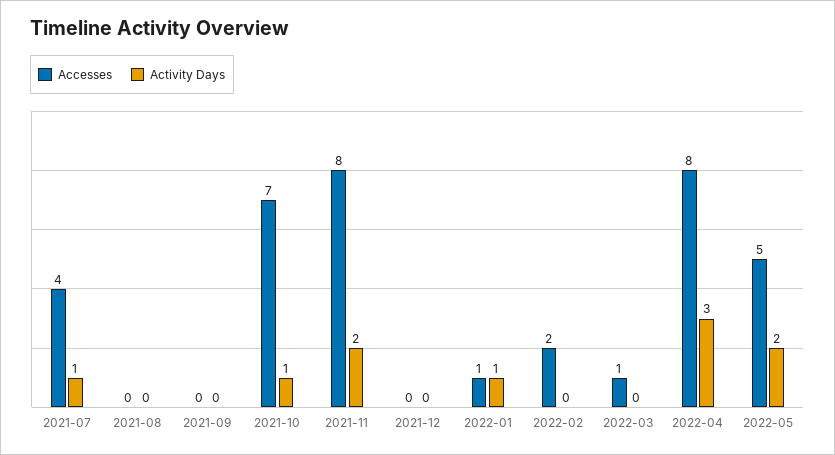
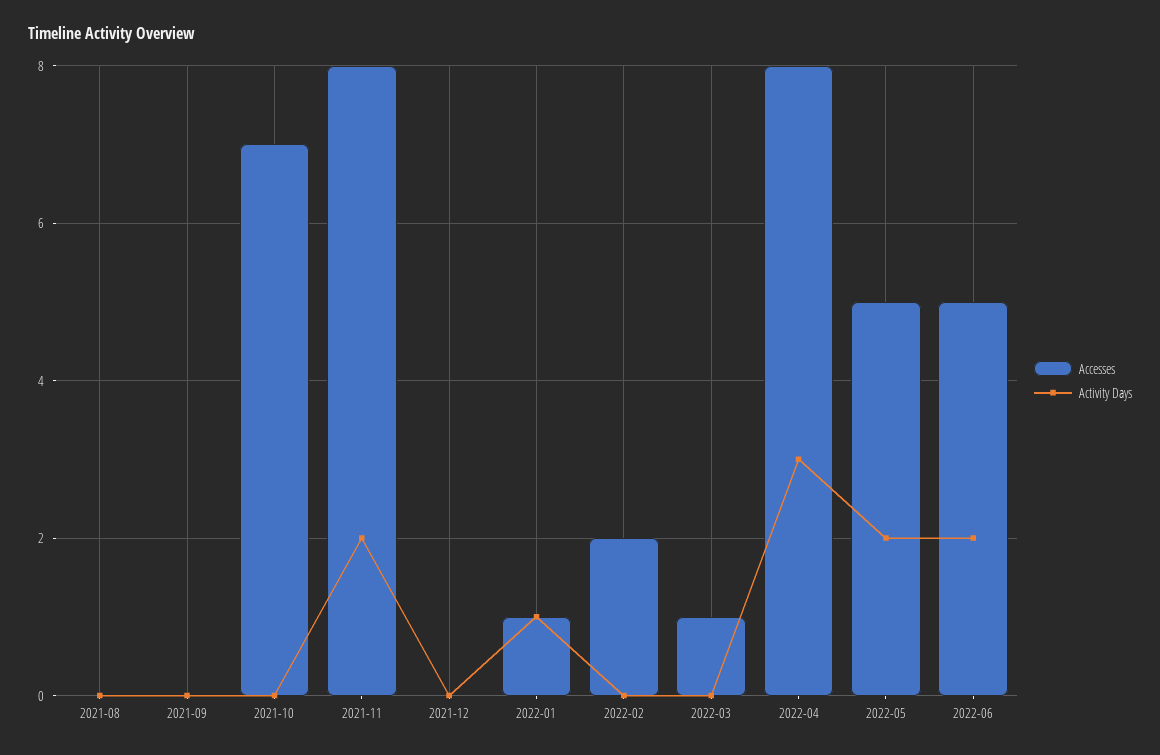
Accesses, 2021-07: 4 -> none
Activity Days, 2021-07: 1 -> none
Activity Days, 2021-10: 1 -> 0
Accesses, 2022-06: none -> 5
Activity Days, 2022-06: none -> 2

